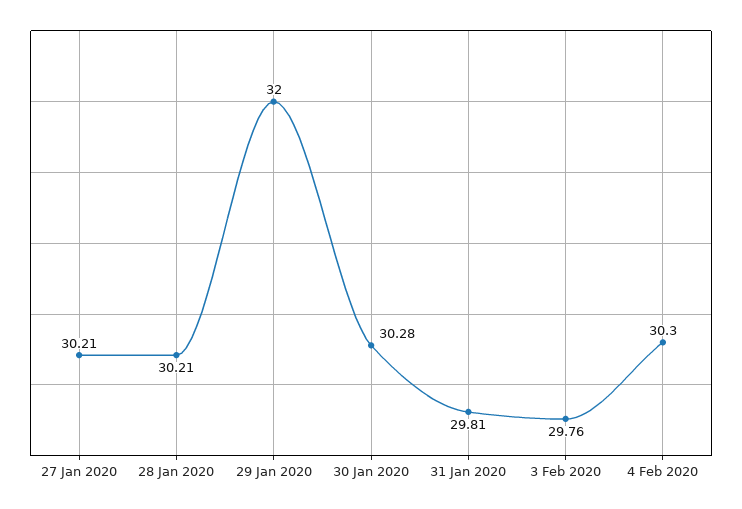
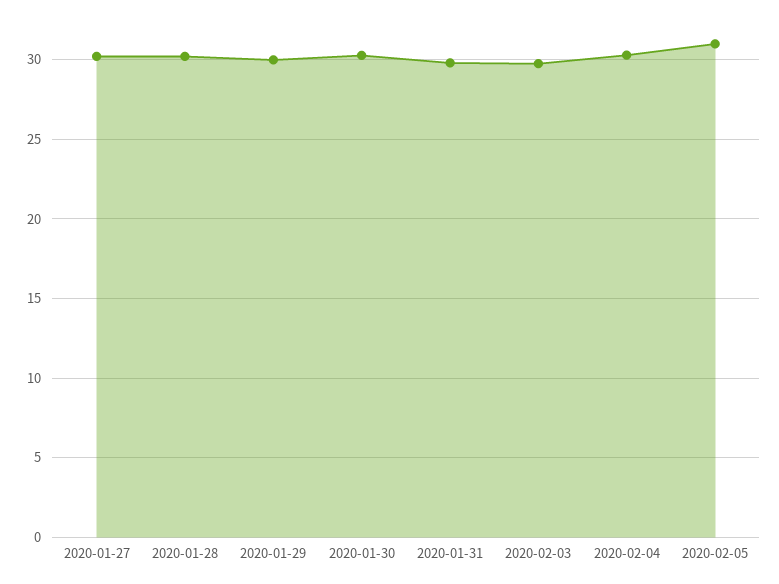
29 Jan 2020: 32 -> 30
2020-02-05: none -> 31

